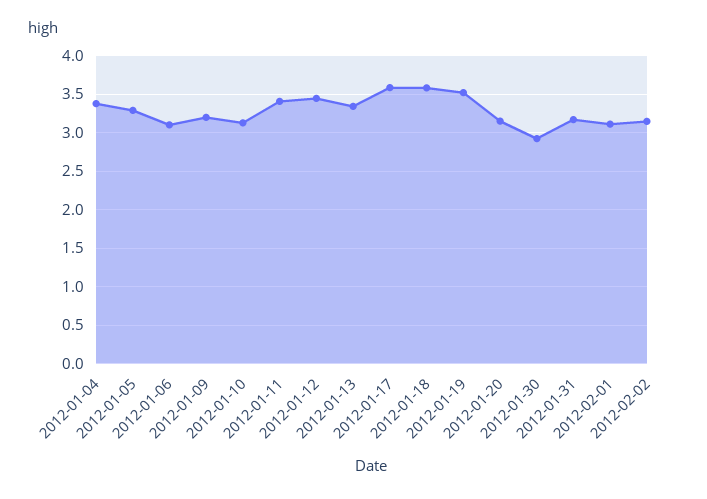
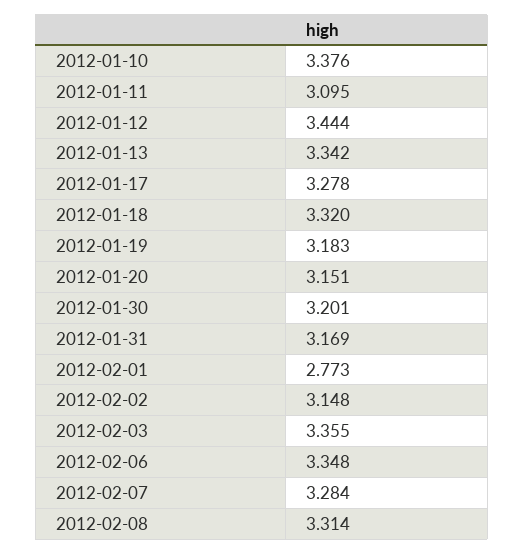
2012-01-04: 3.4 -> none
2012-01-05: 3.3 -> none
2012-01-06: 3.1 -> none
2012-01-09: 3.2 -> none
2012-01-10: 3.1 -> 3.376
2012-01-11: 3.4 -> 3.095
2012-01-17: 3.6 -> 3.278
2012-01-18: 3.6 -> 3.32
2012-01-19: 3.5 -> 3.183
2012-01-30: 2.9 -> 3.201
2012-02-01: 3.1 -> 2.773
2012-02-03: none -> 3.355
2012-02-06: none -> 3.348
2012-02-07: none -> 3.284
2012-02-08: none -> 3.314

